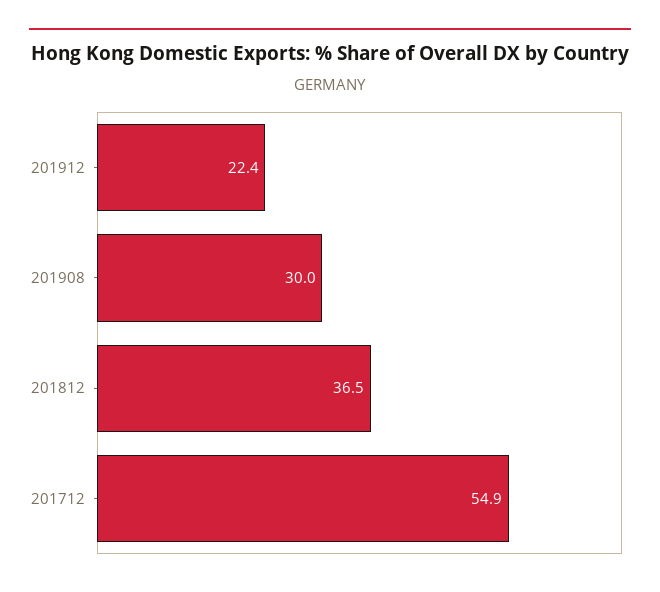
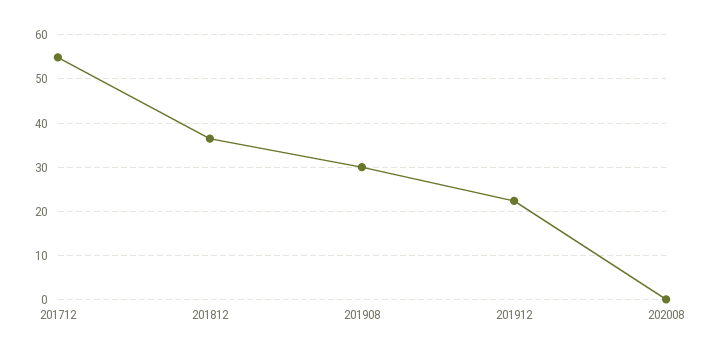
202008: none -> 0

